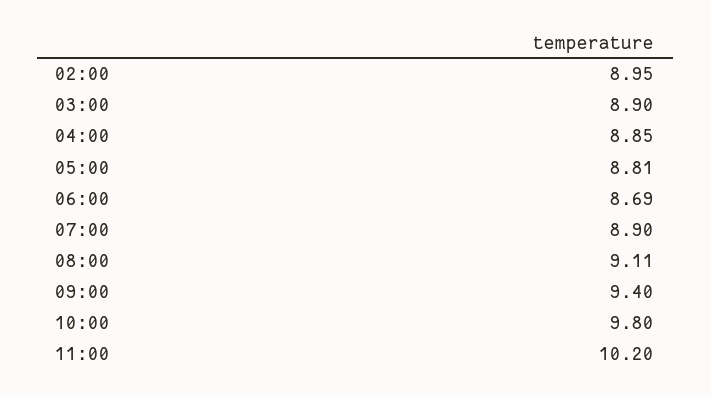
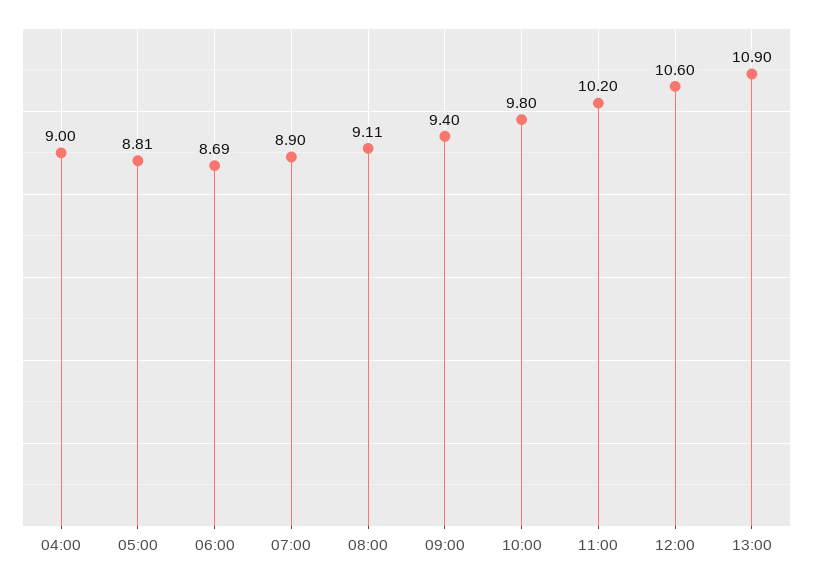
02:00: 8.95 -> none
03:00: 8.9 -> none
04:00: 8.85 -> 9
12:00: none -> 10.6
13:00: none -> 10.9

